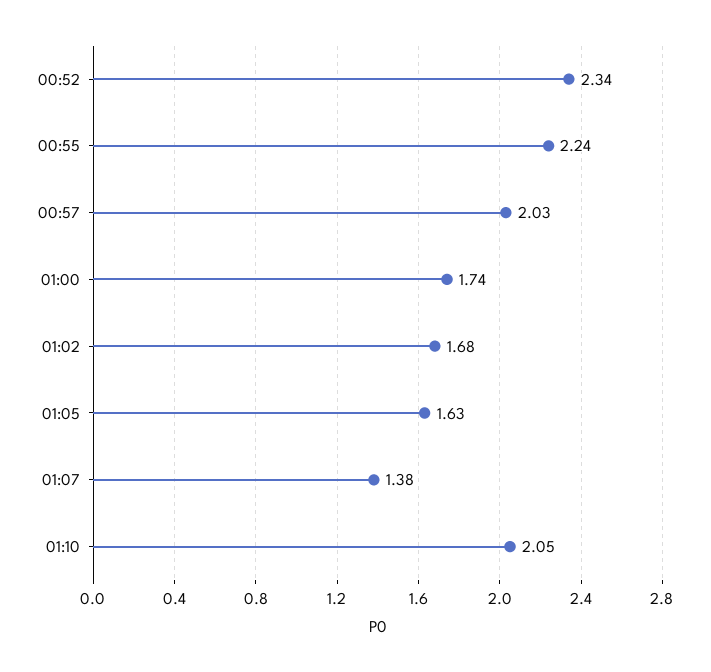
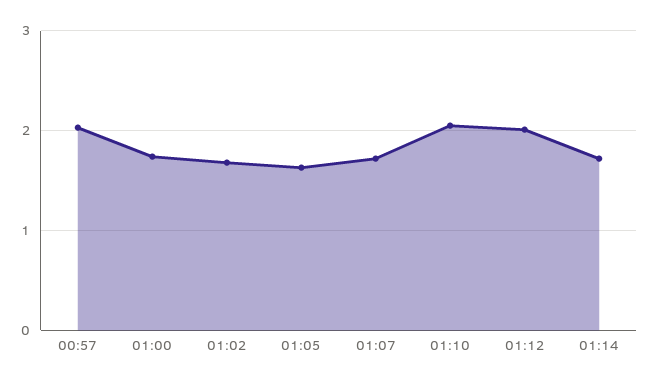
00:52: 2.34 -> none
00:55: 2.24 -> none
01:07: 1.38 -> 1.7
01:12: none -> 2
01:14: none -> 1.7

